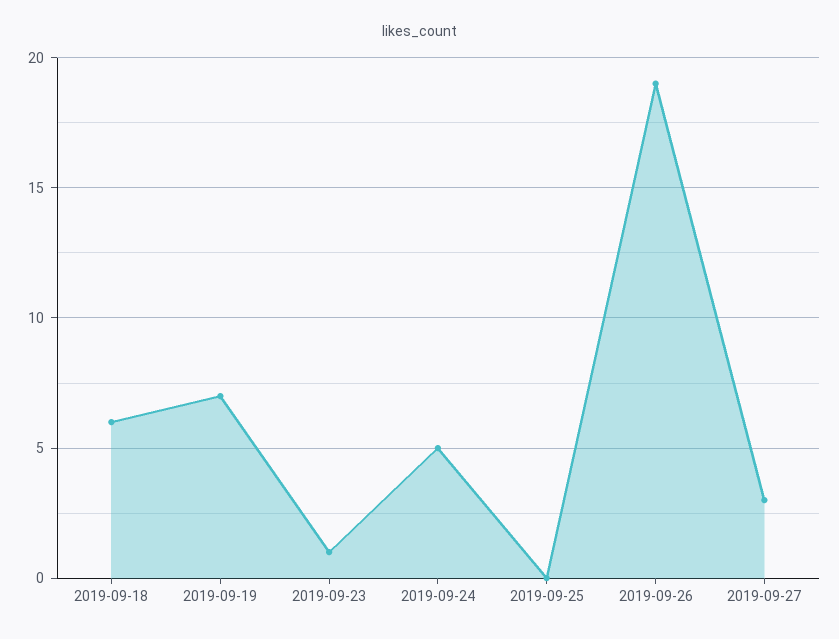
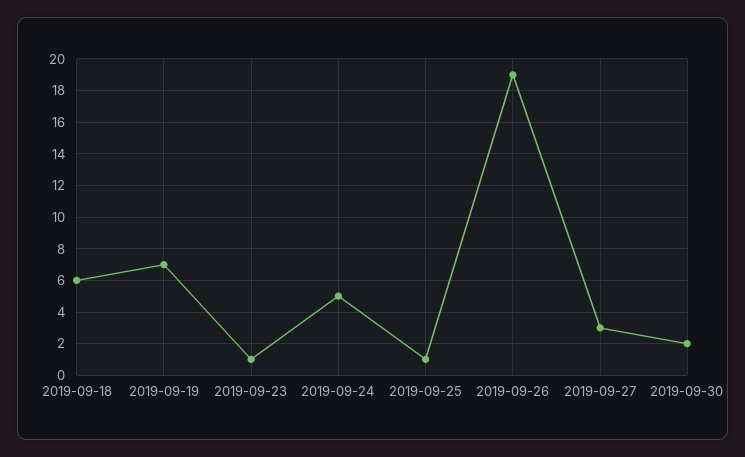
2019-09-25: 0 -> 1
2019-09-30: none -> 2

